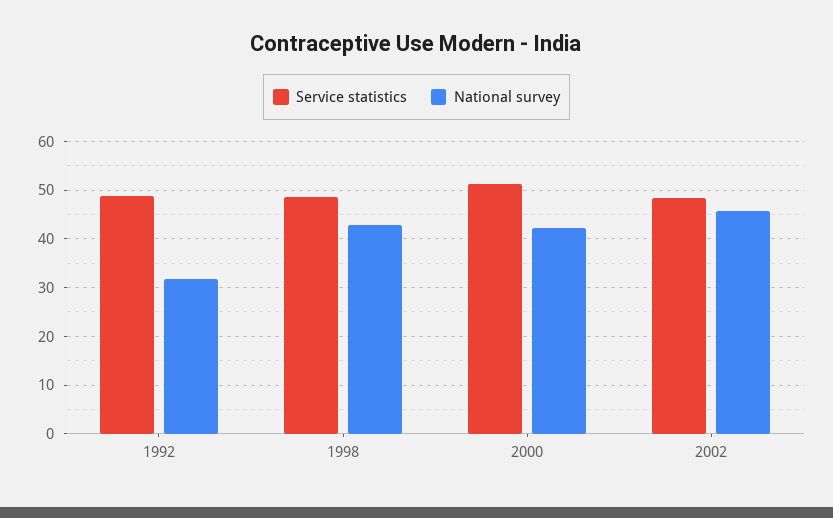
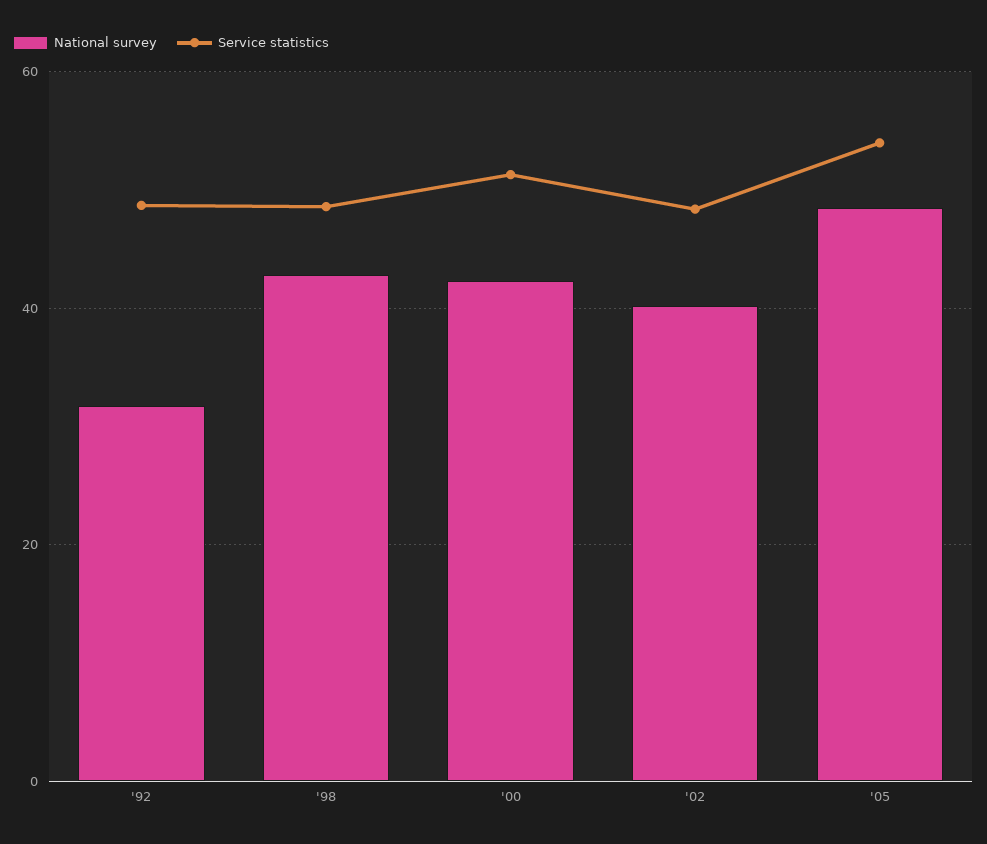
National survey, 2002: 46 -> 40
National survey, '05: none -> 48
Service statistics, '05: none -> 54

